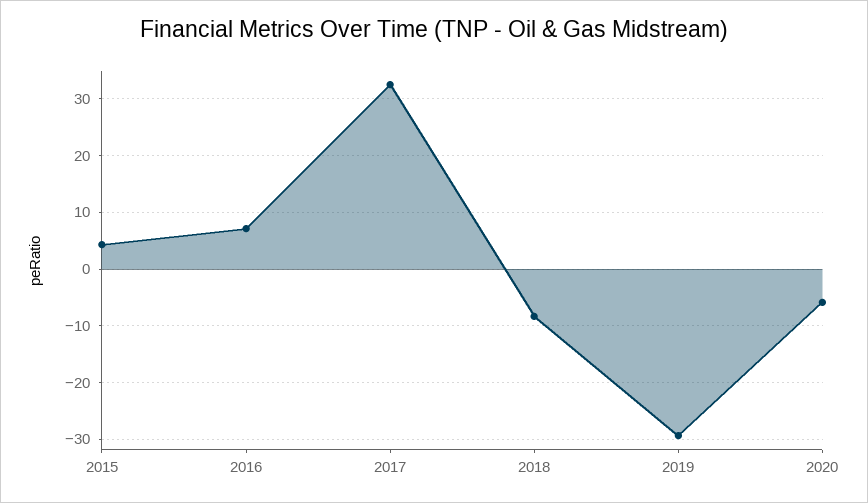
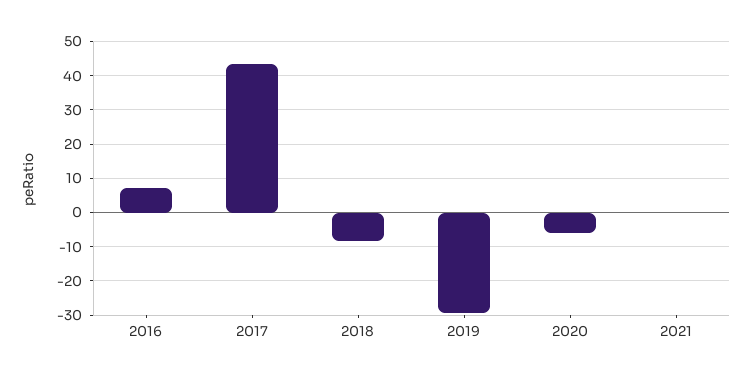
2015: 4 -> none
2017: 32 -> 44
2021: none -> 0

